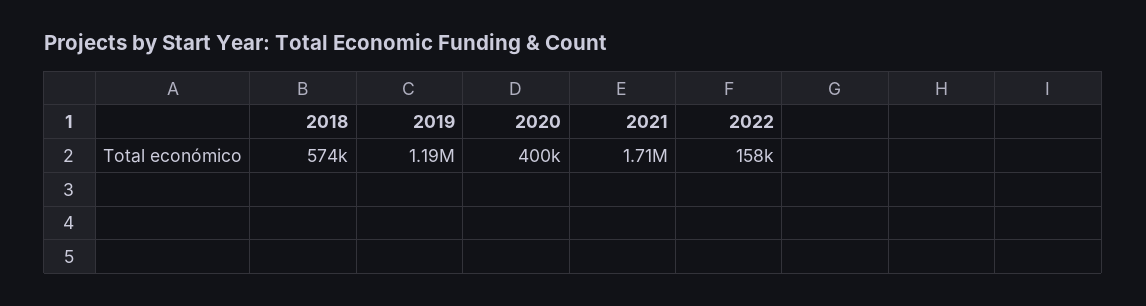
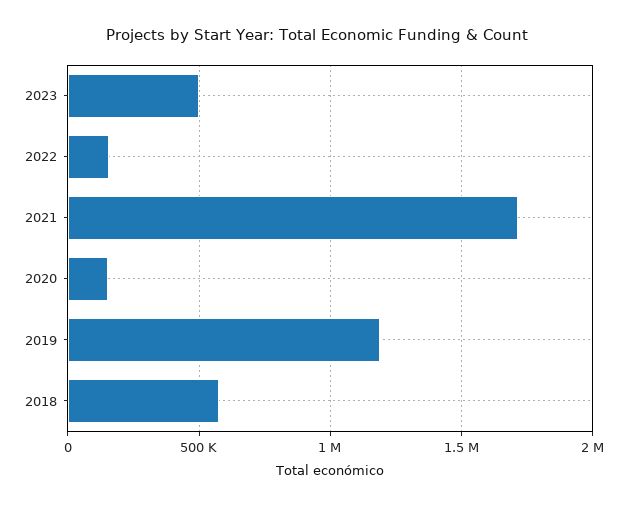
2020: 400000 -> 150000
2023: none -> 500000

